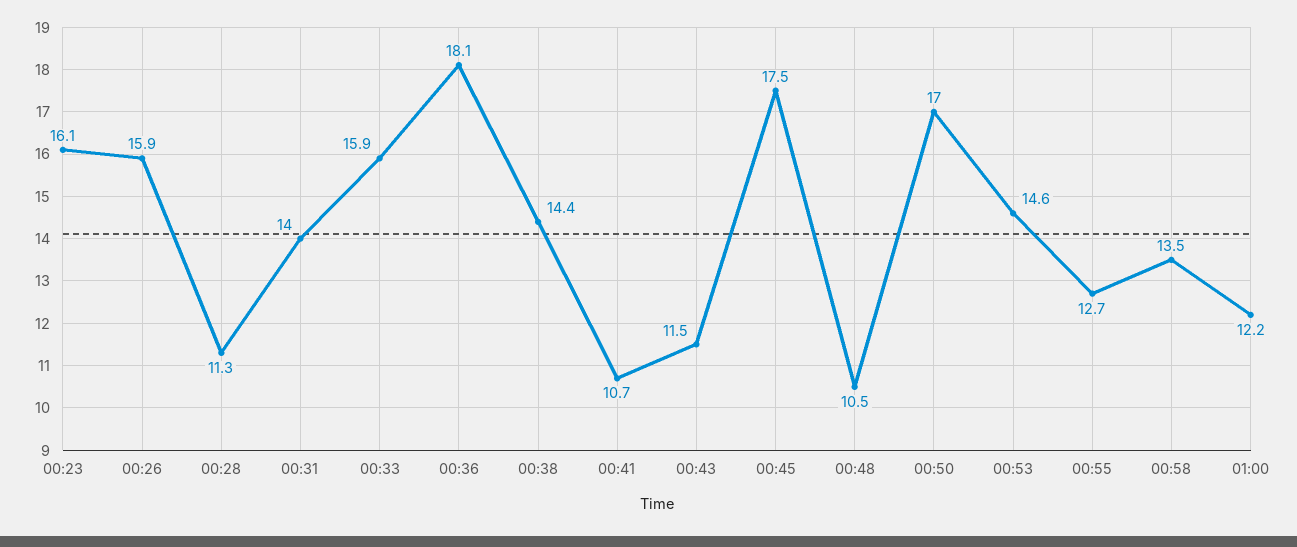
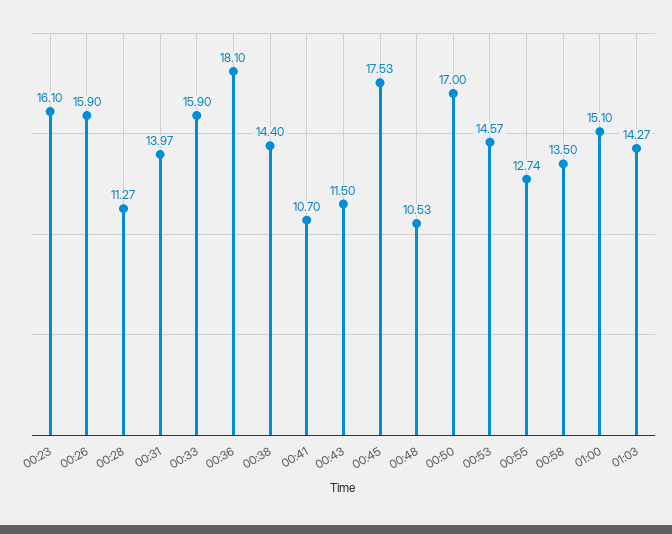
01:00: 12.2 -> 15.1
01:03: none -> 14.27

